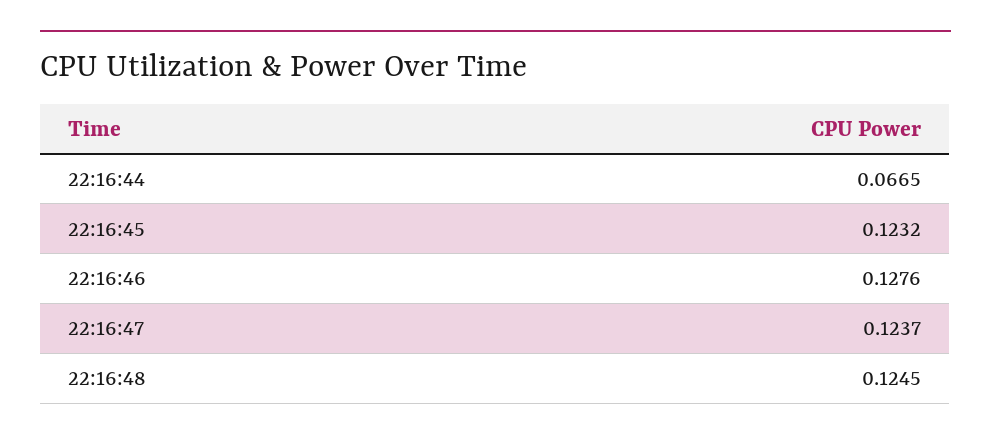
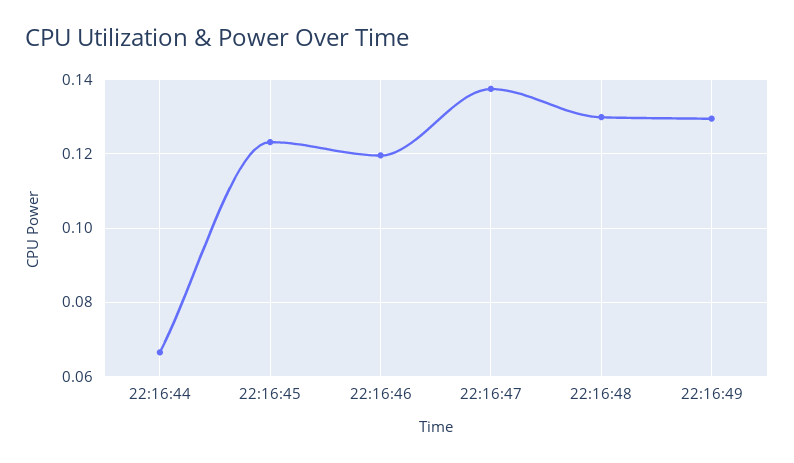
22:16:46: 0.1276 -> 0.12
22:16:47: 0.1237 -> 0.138
22:16:48: 0.1245 -> 0.13
22:16:49: none -> 0.13

